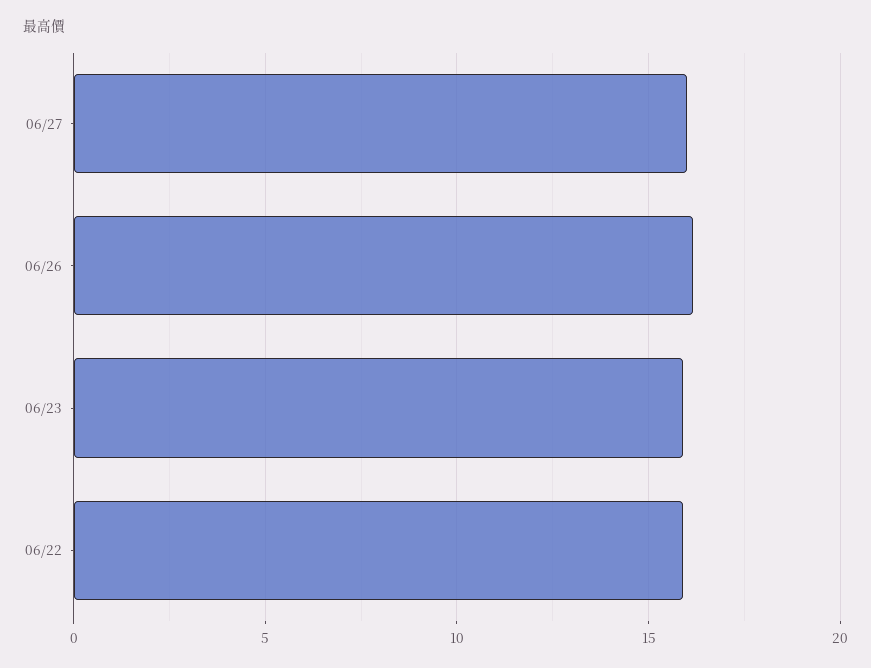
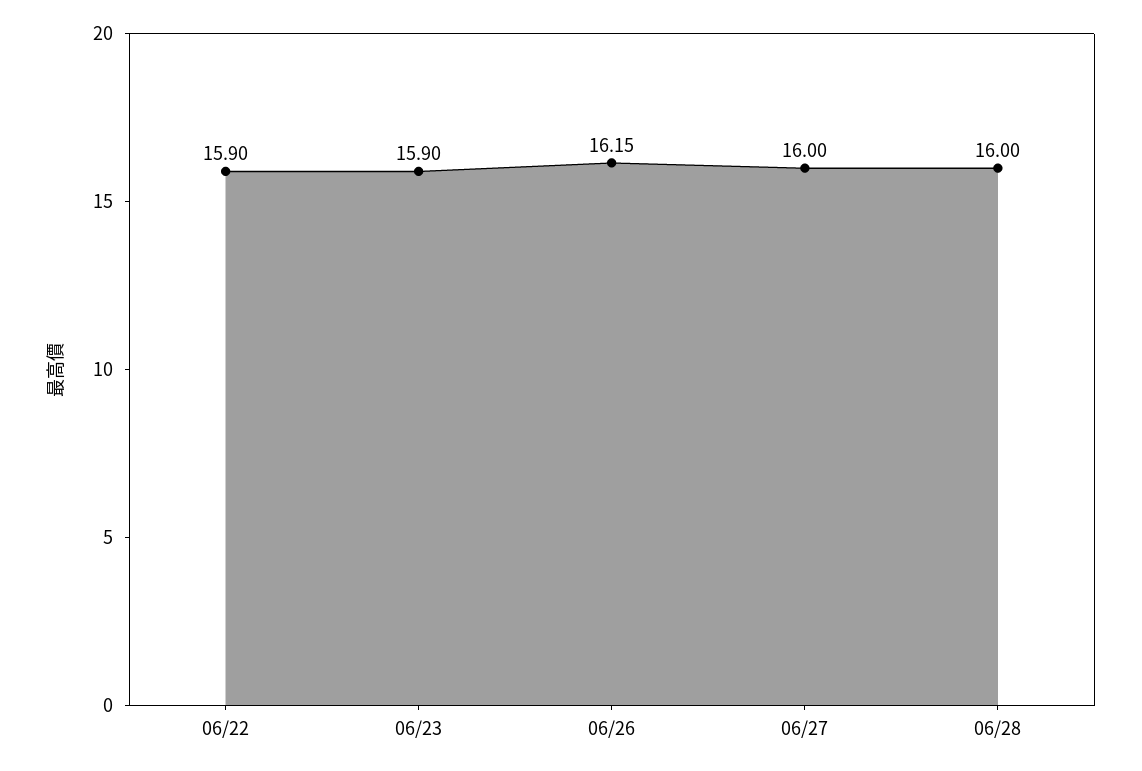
06/28: none -> 16

